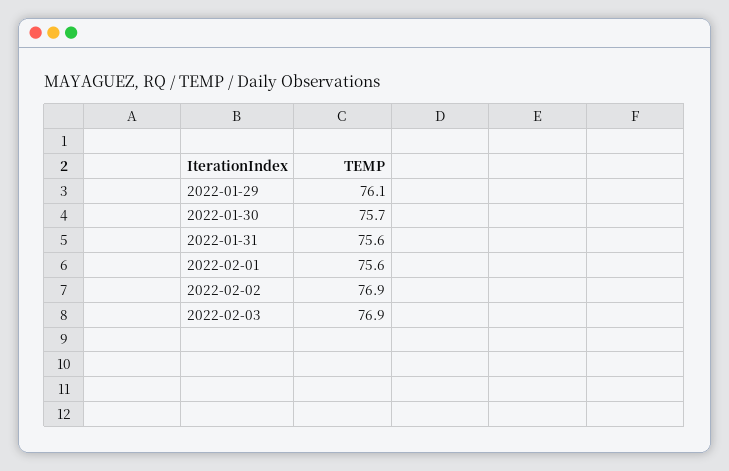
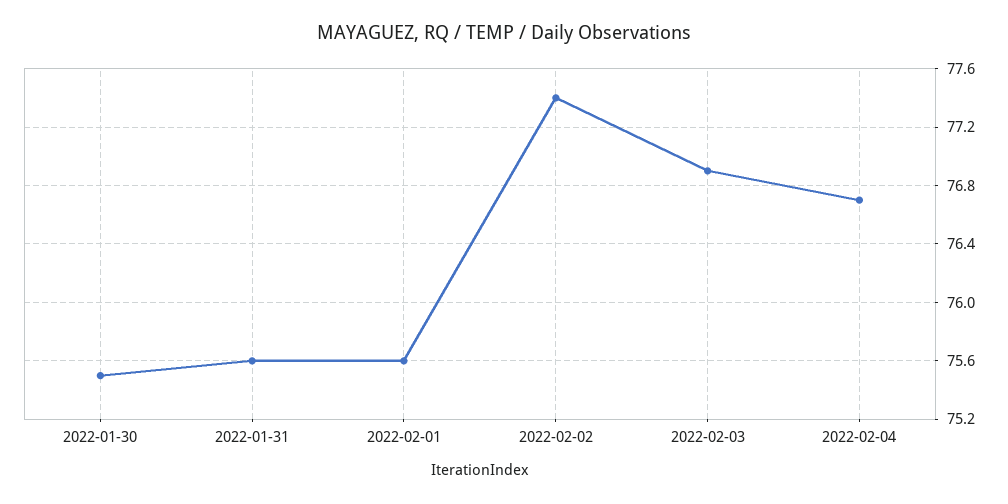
2022-01-29: 76.1 -> none
2022-01-30: 75.7 -> 75.5
2022-02-02: 76.9 -> 77.4
2022-02-04: none -> 76.7

